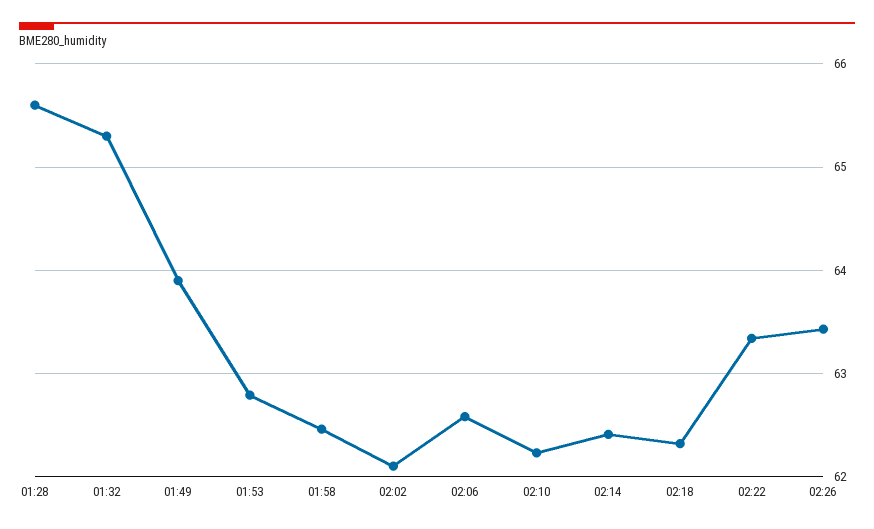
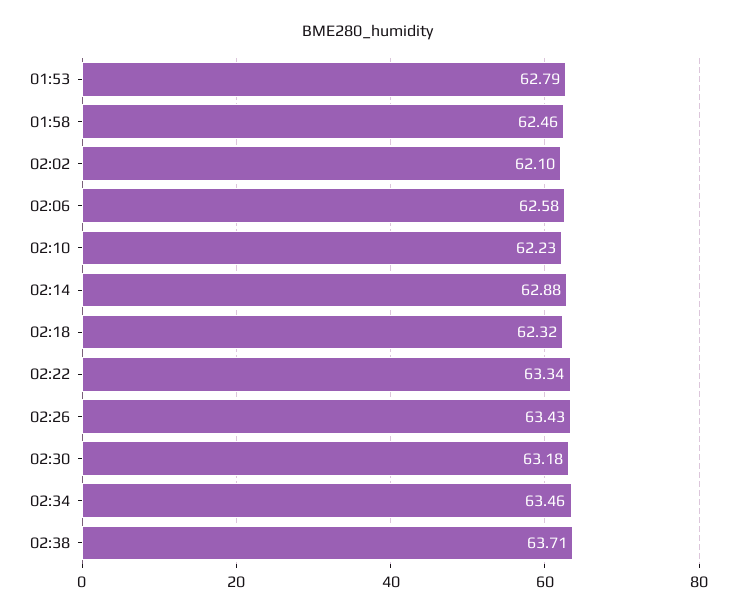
01:28: 65.6 -> none
01:32: 65.3 -> none
01:49: 63.9 -> none
02:14: 62.4 -> 62.88
02:30: none -> 63.18
02:34: none -> 63.46
02:38: none -> 63.71

